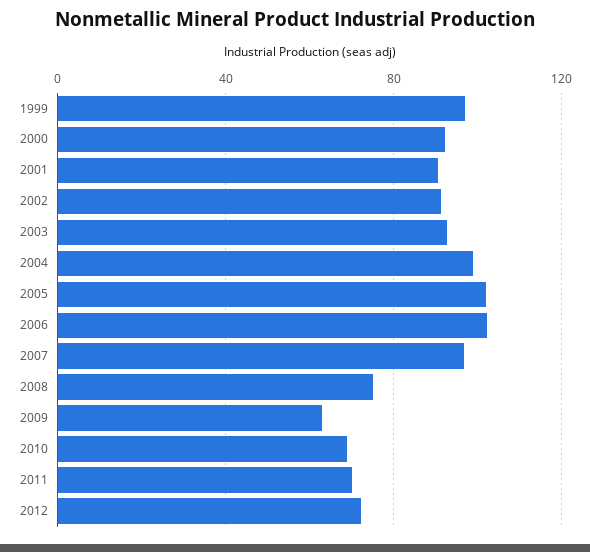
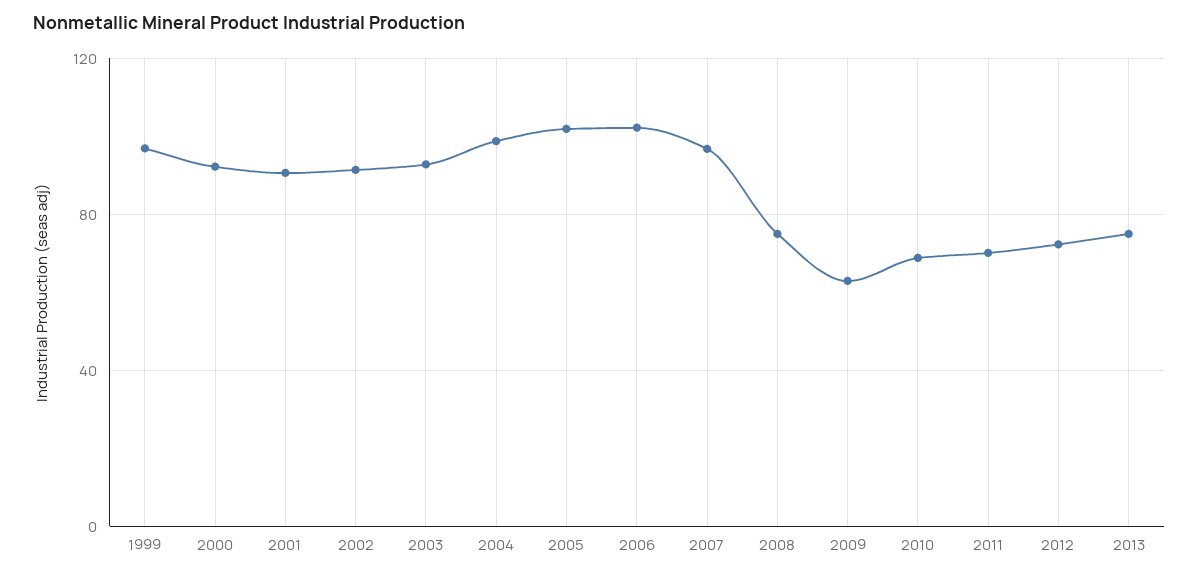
2013: none -> 75

